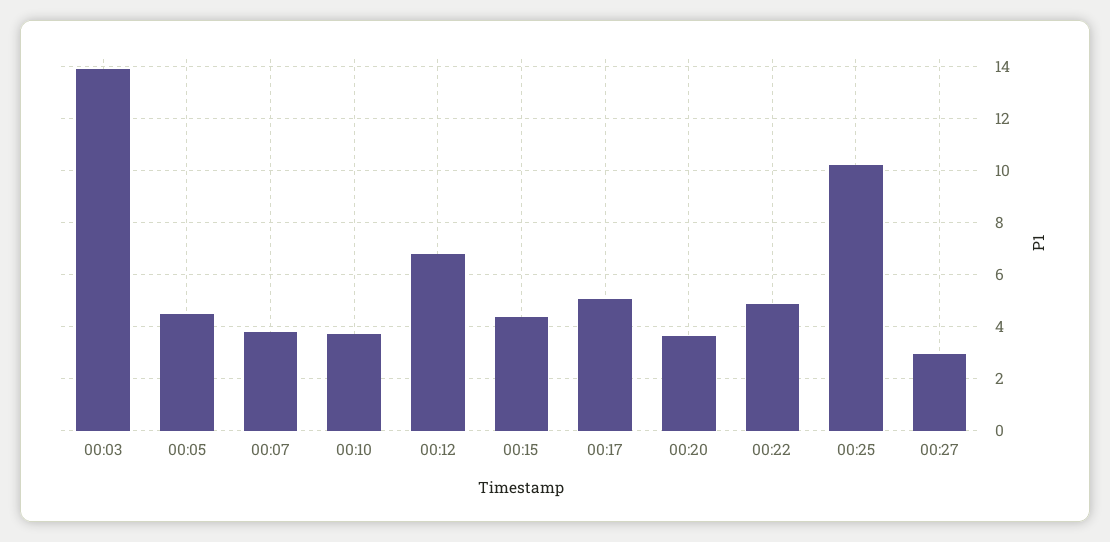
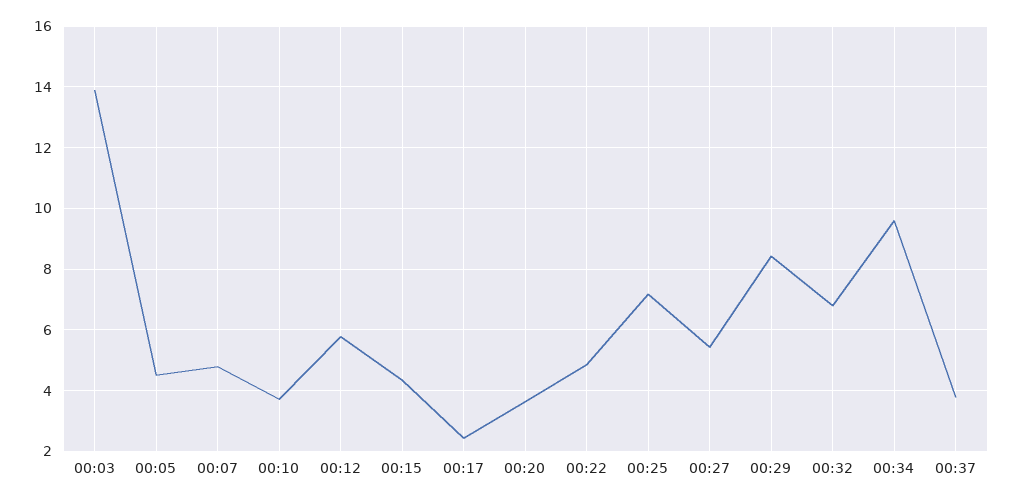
00:07: 3.75 -> 4.8
00:12: 6.75 -> 5.8
00:17: 5 -> 2.4
00:25: 10.25 -> 7.2
00:27: 3 -> 5.4
00:29: none -> 8.4
00:32: none -> 6.8
00:34: none -> 9.6
00:37: none -> 3.8

